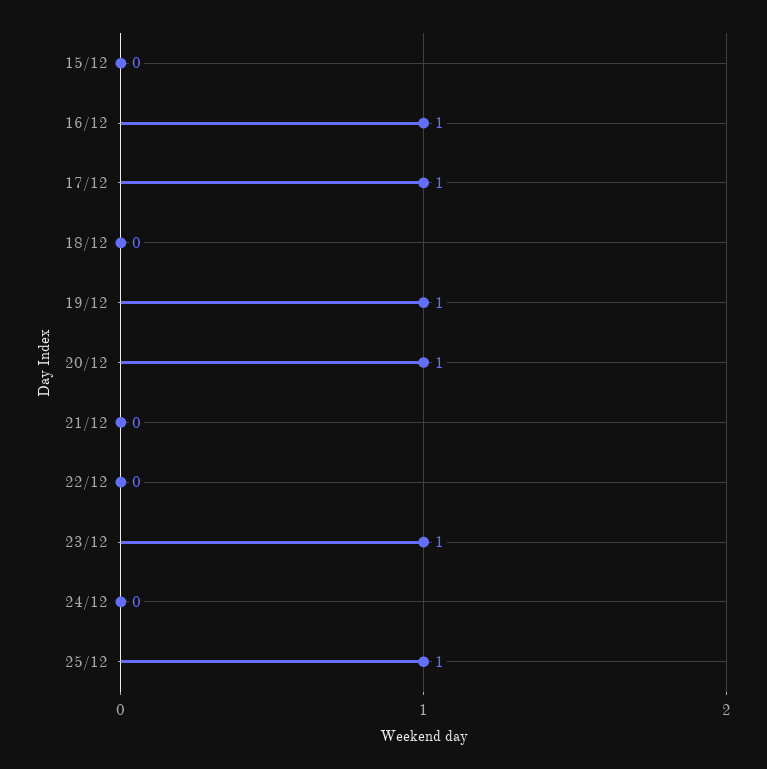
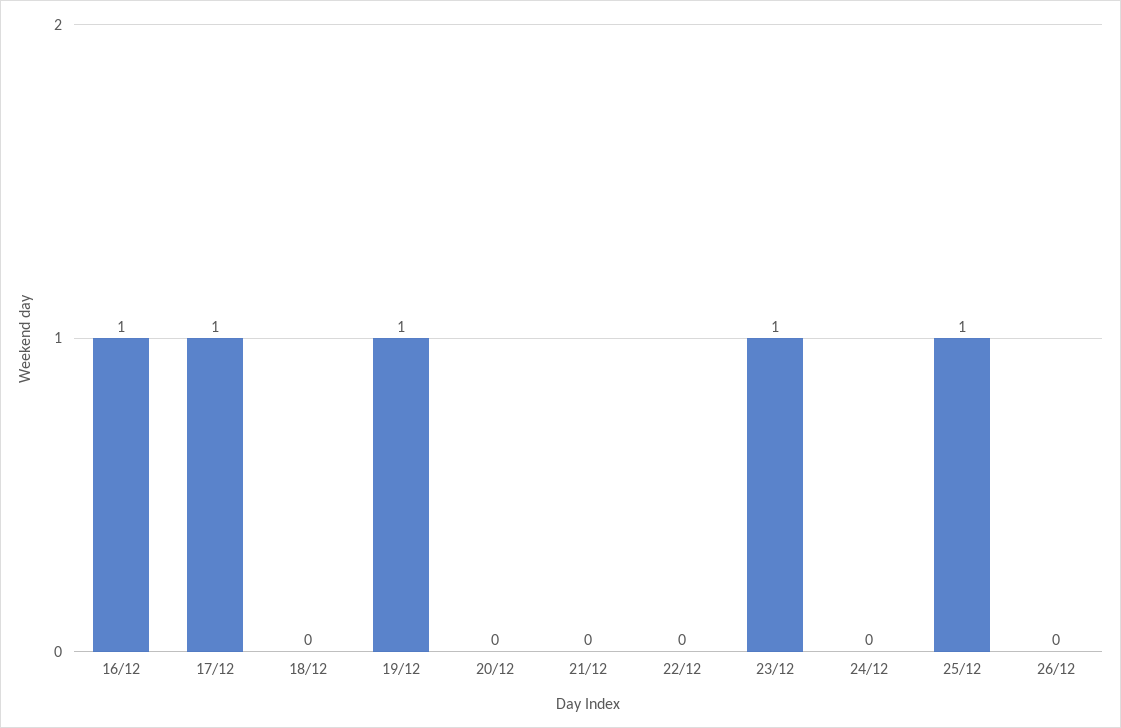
15/12: 0 -> none
20/12: 1 -> 0
26/12: none -> 0

